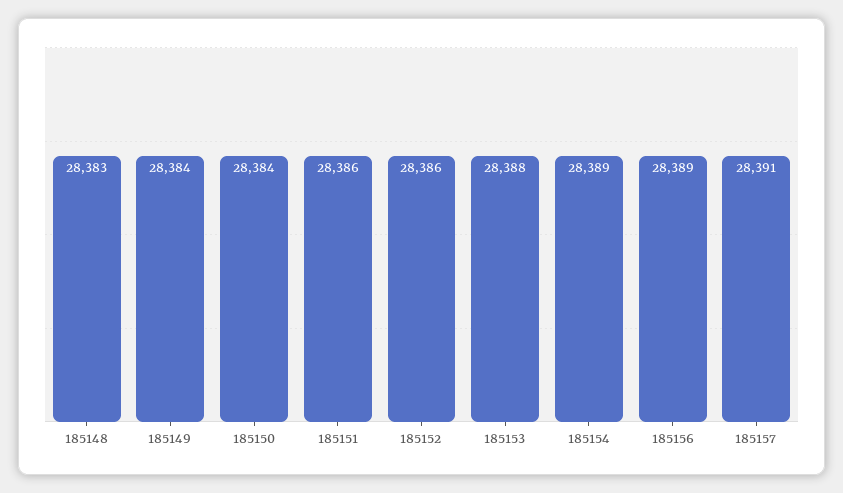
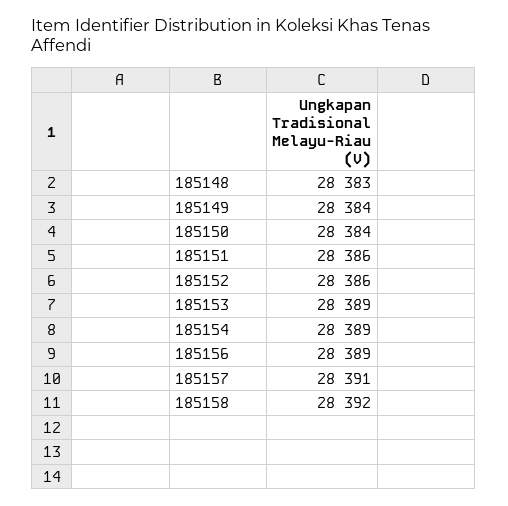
185153: 28388 -> 28389
185158: none -> 28392

